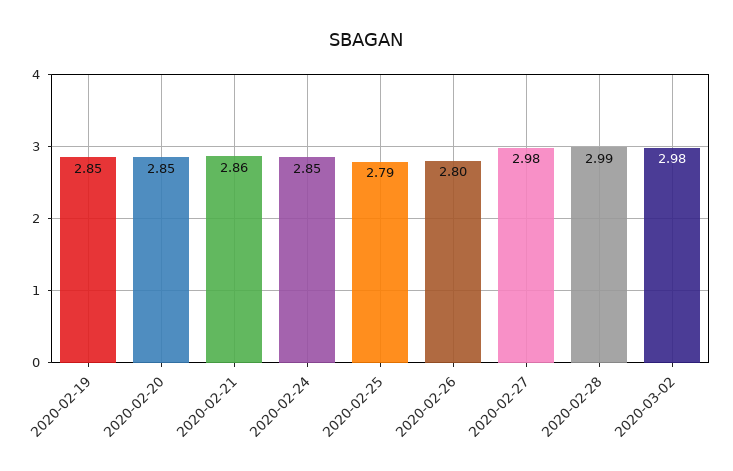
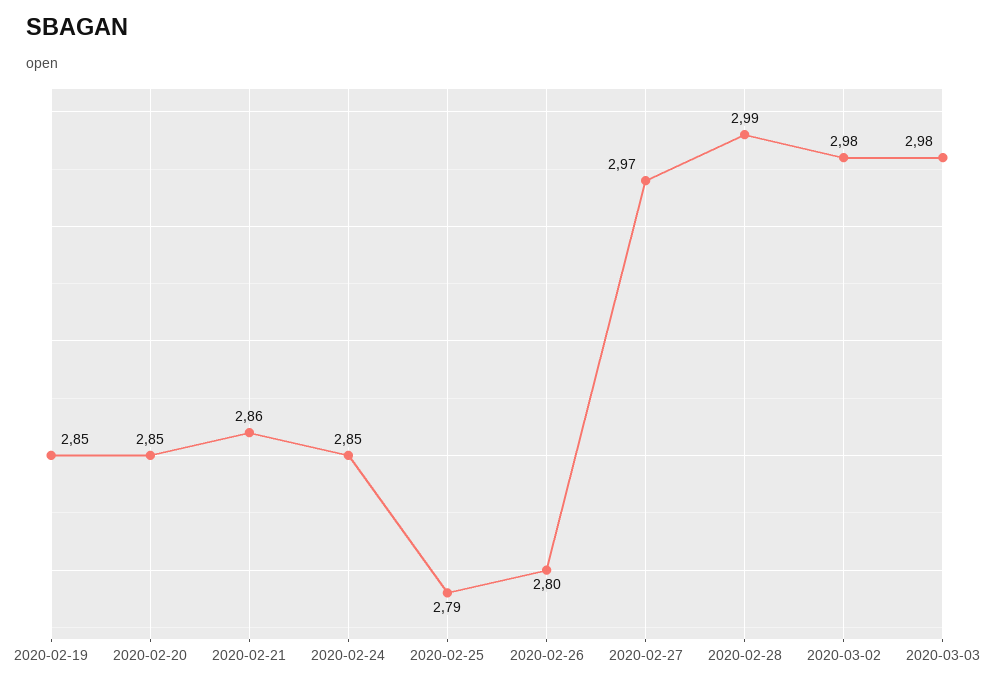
2020-02-27: 2.98 -> 2.97
2020-03-03: none -> 2.98

